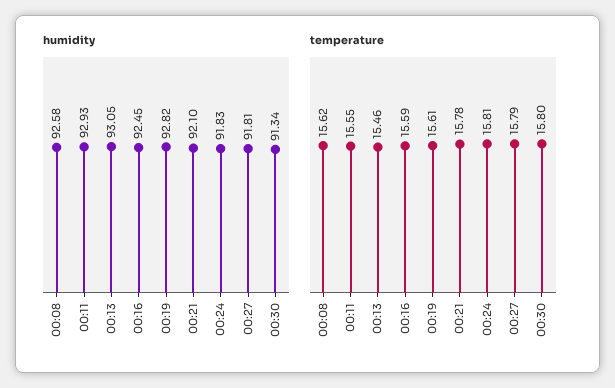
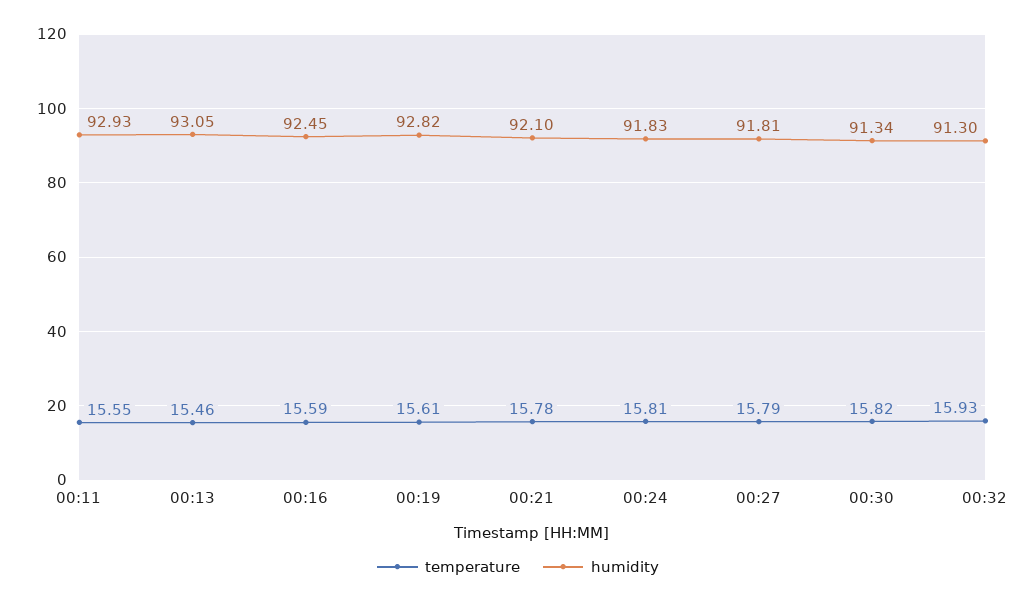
humidity, 00:08: 92.58 -> none
temperature, 00:08: 15.62 -> none
temperature, 00:30: 15.8 -> 15.82
temperature, 00:32: none -> 15.93
humidity, 00:32: none -> 91.3

